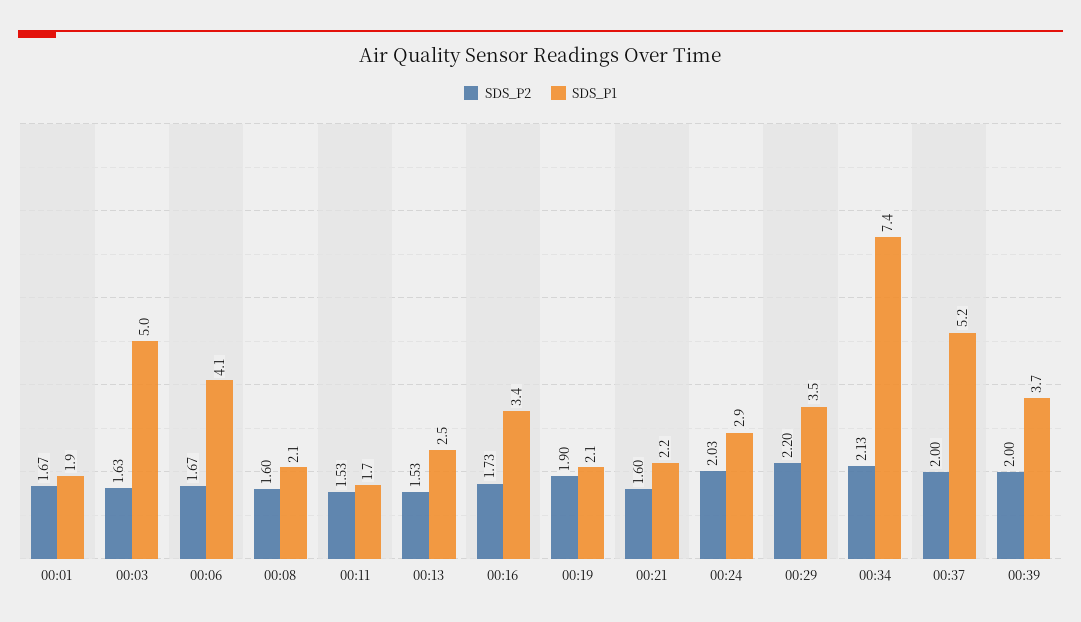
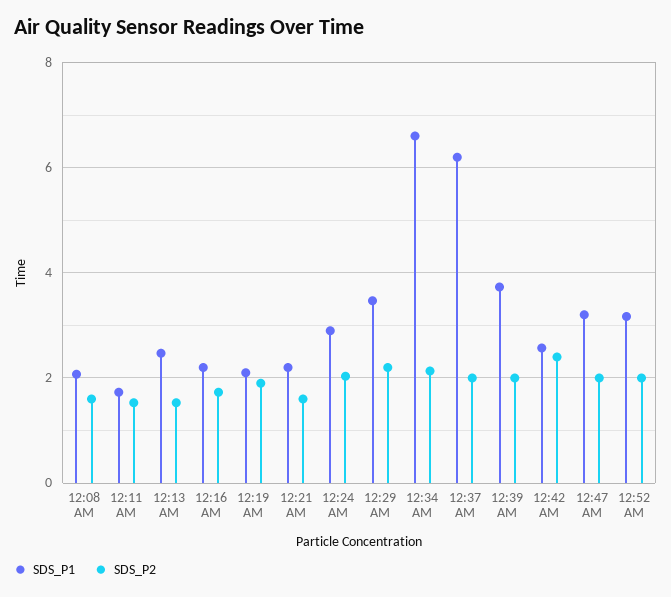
SDS_P2, 00:01: 1.67 -> none
SDS_P1, 00:01: 1.9 -> none
SDS_P2, 00:03: 1.63 -> none
SDS_P1, 00:03: 5 -> none
SDS_P2, 00:06: 1.67 -> none
SDS_P1, 00:06: 4.1 -> none
SDS_P1, 00:16: 3.4 -> 2.2
SDS_P1, 00:34: 7.4 -> 6.6
SDS_P1, 00:37: 5.2 -> 6.2
SDS_P1, 12:42 AM: none -> 2.6
SDS_P2, 12:42 AM: none -> 2.4
SDS_P1, 12:47 AM: none -> 3.2
SDS_P2, 12:47 AM: none -> 2
SDS_P1, 12:52 AM: none -> 3.2
SDS_P2, 12:52 AM: none -> 2

